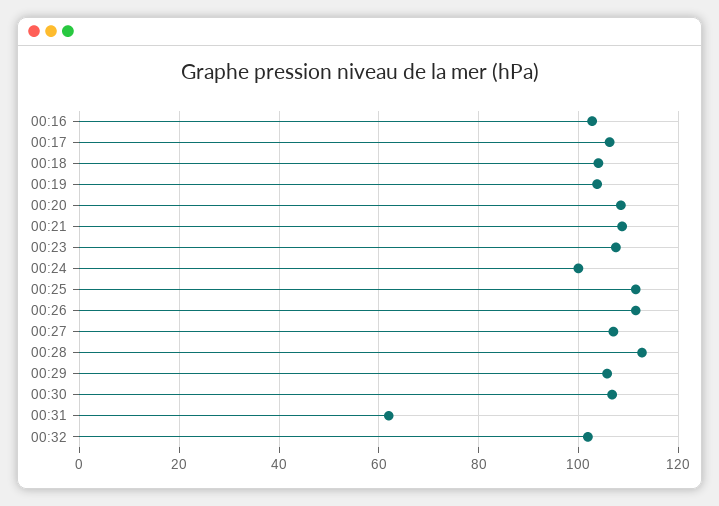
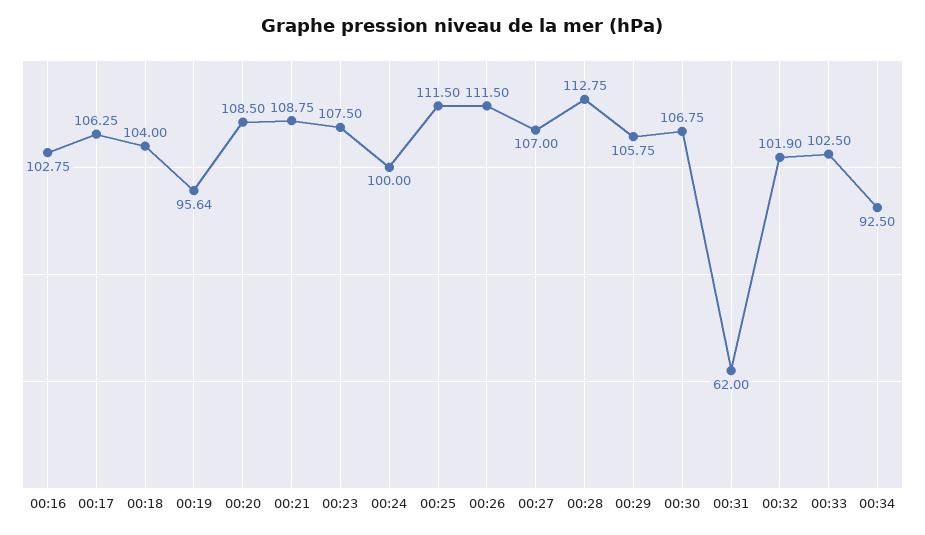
00:19: 104 -> 95.64
00:33: none -> 102.5
00:34: none -> 92.5

